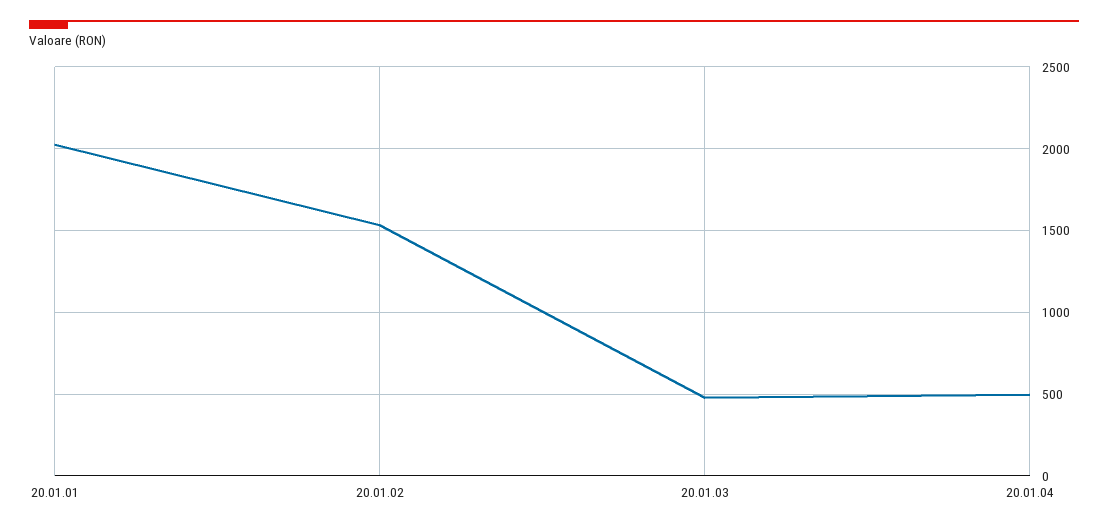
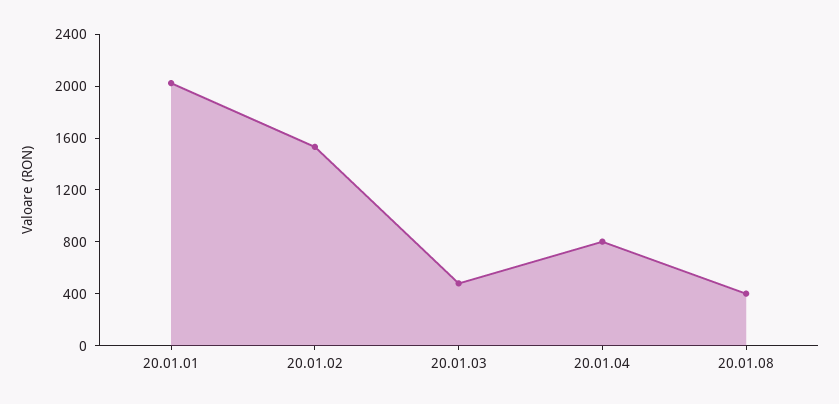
20.01.04: 500 -> 800
20.01.08: none -> 400

